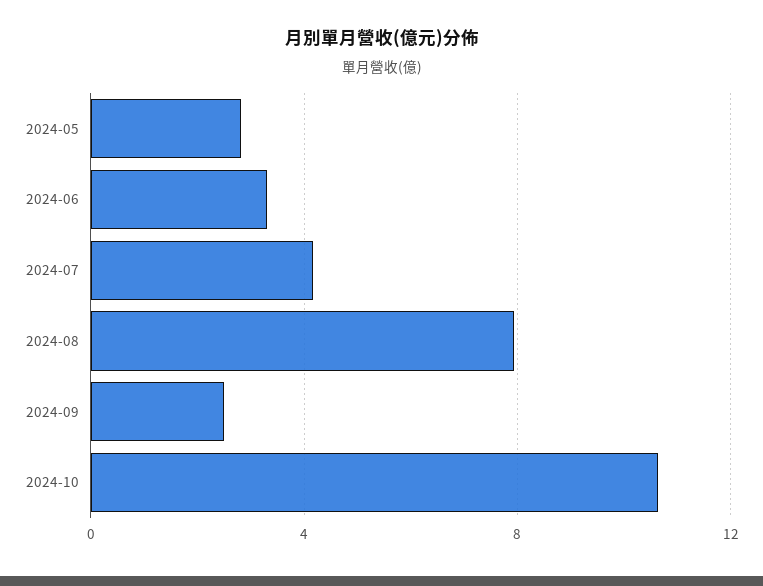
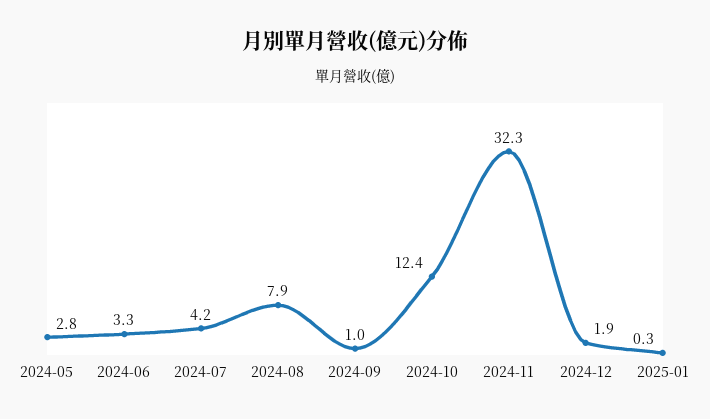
2024-09: 2.5 -> 1
2024-10: 10.5 -> 12.4
2024-11: none -> 32.3
2024-12: none -> 1.9
2025-01: none -> 0.3

